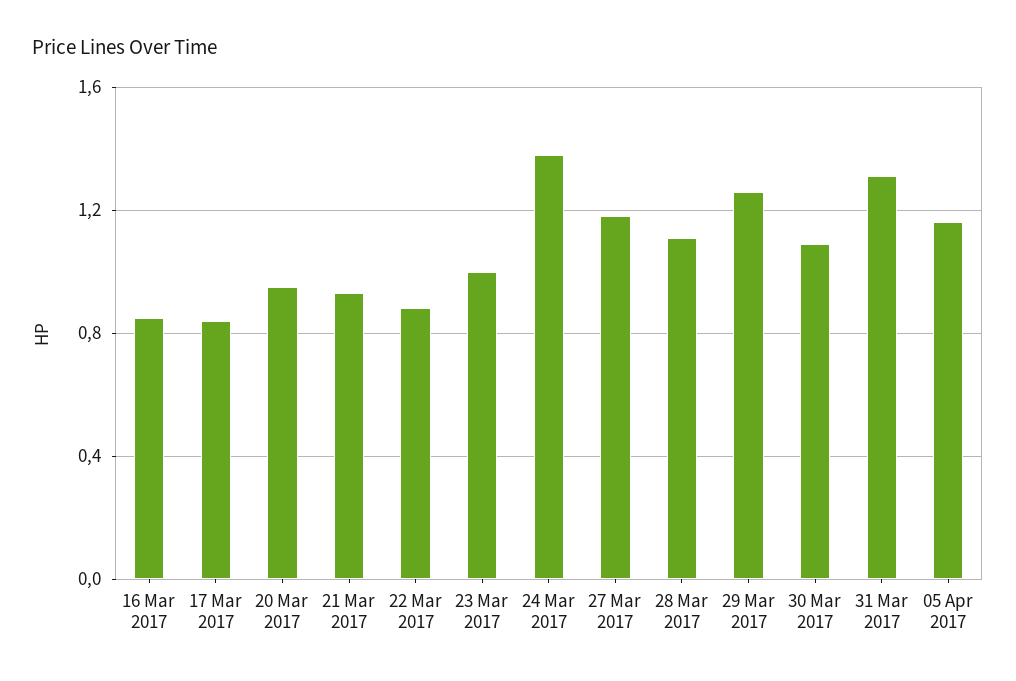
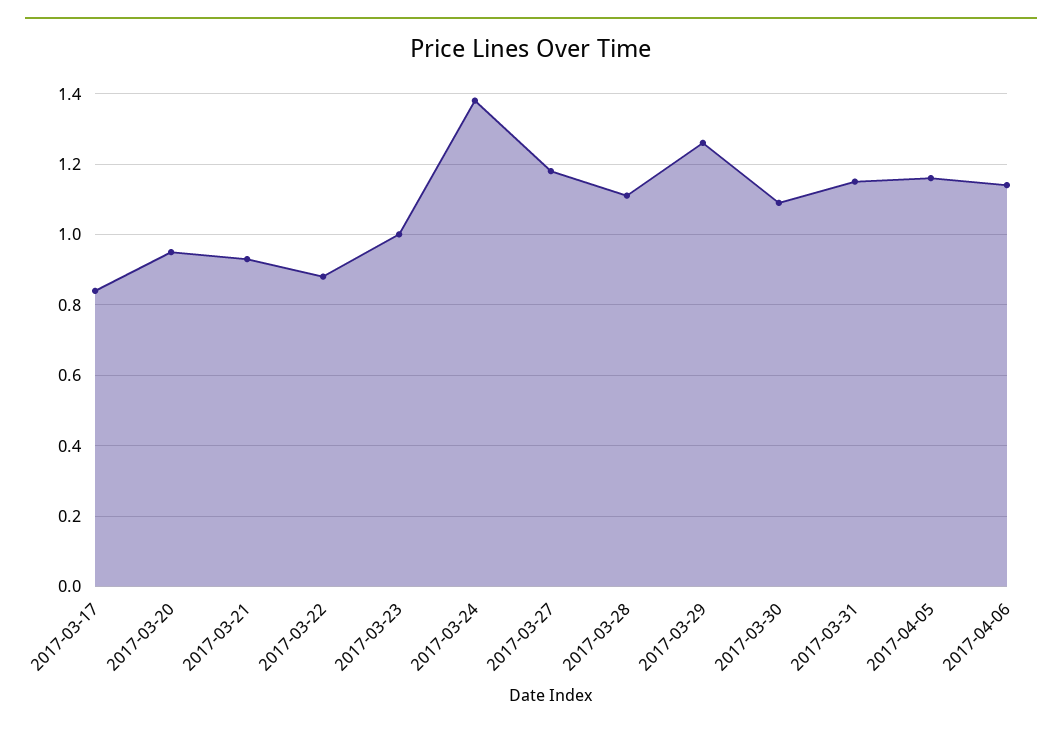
16 Mar 2017: 0.85 -> none
31 Mar 2017: 1.3 -> 1.15
2017-04-06: none -> 1.15

